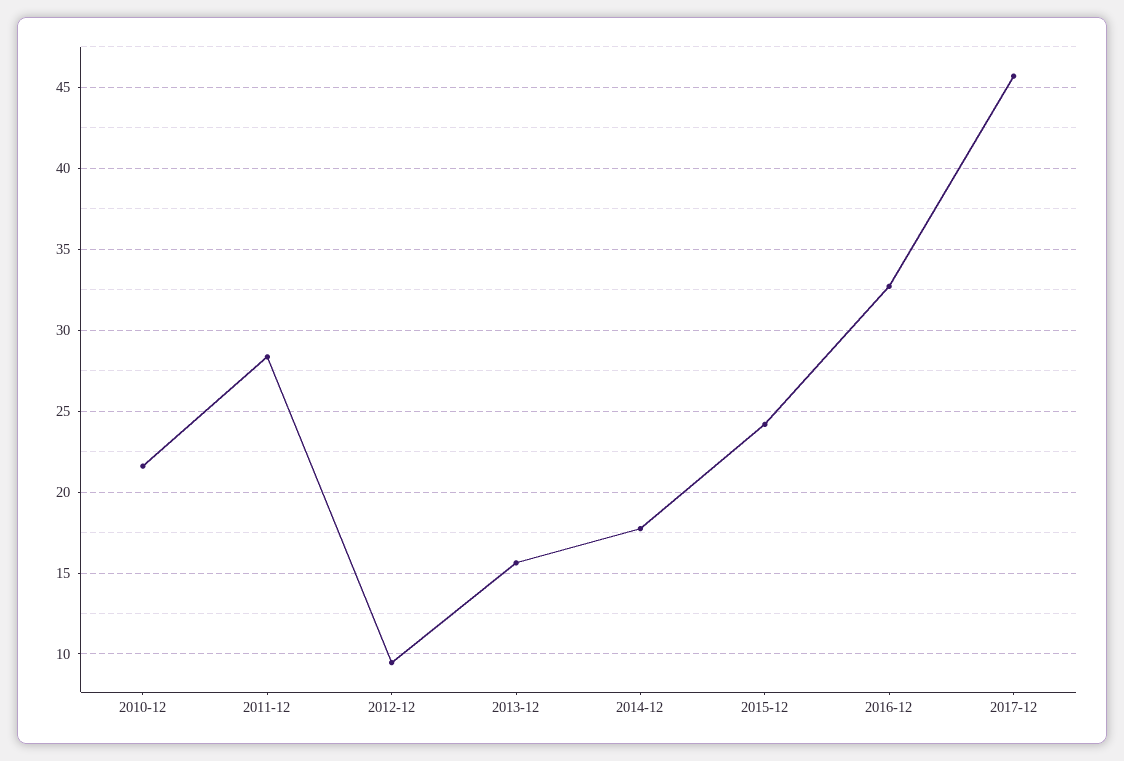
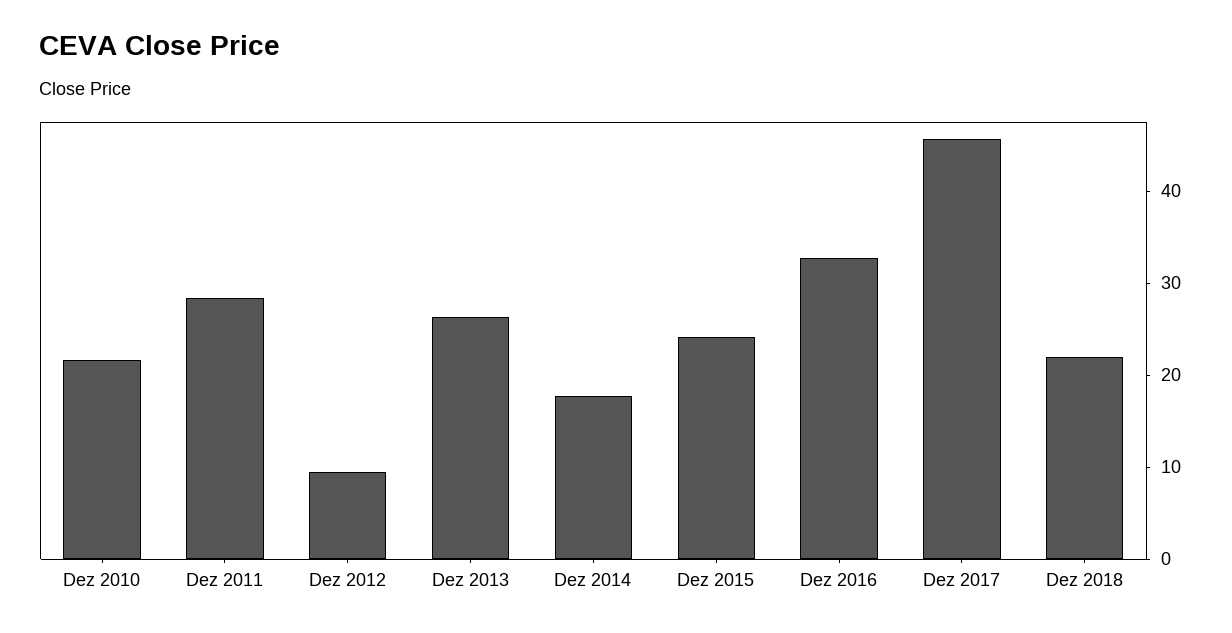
2013-12: 15.5 -> 26
Dez 2018: none -> 22

